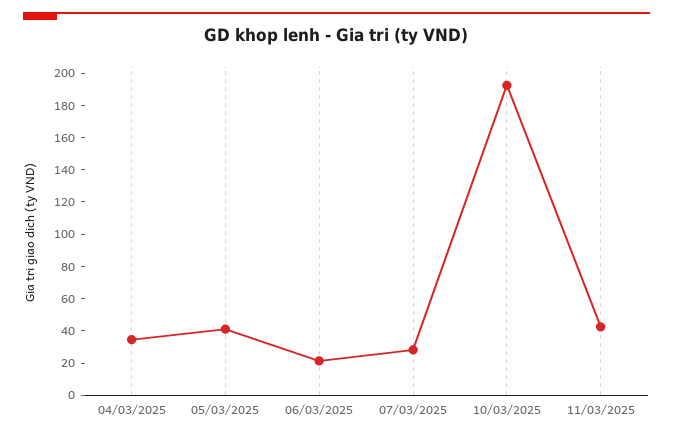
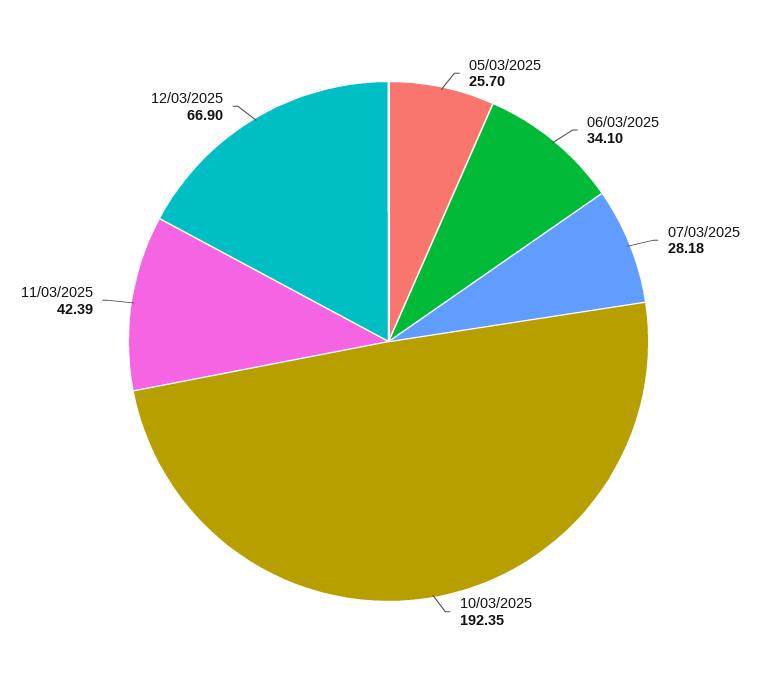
04/03/2025: 35 -> none
05/03/2025: 40 -> 25.7
06/03/2025: 20 -> 34.1
12/03/2025: none -> 66.9

